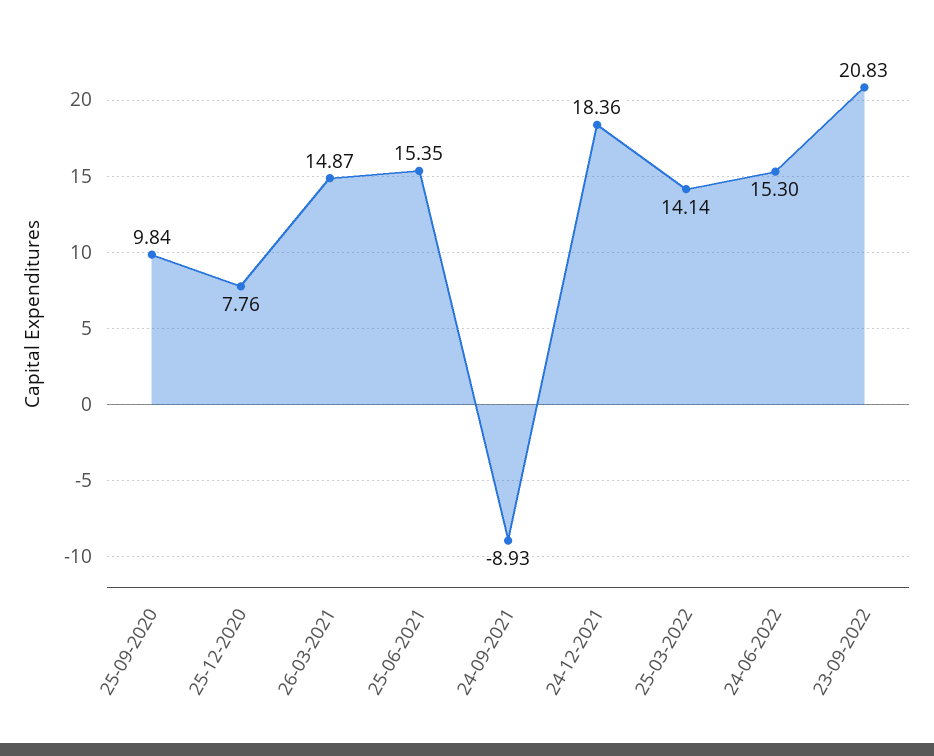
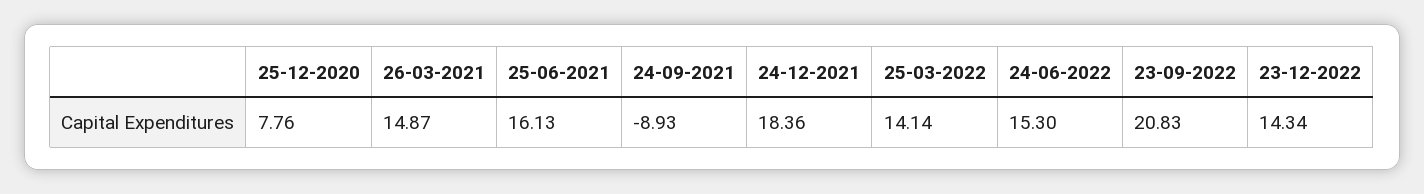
25-09-2020: 9.84 -> none
25-06-2021: 15.35 -> 16.13
23-12-2022: none -> 14.34

